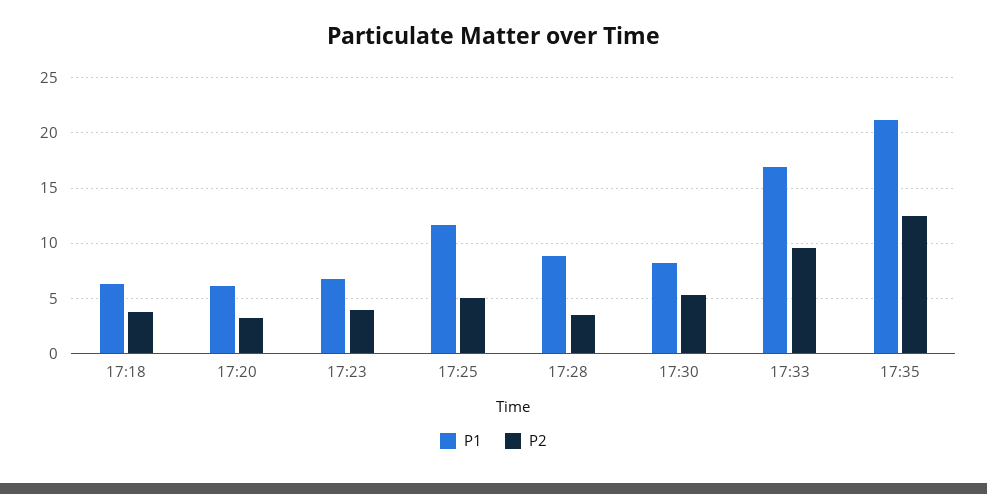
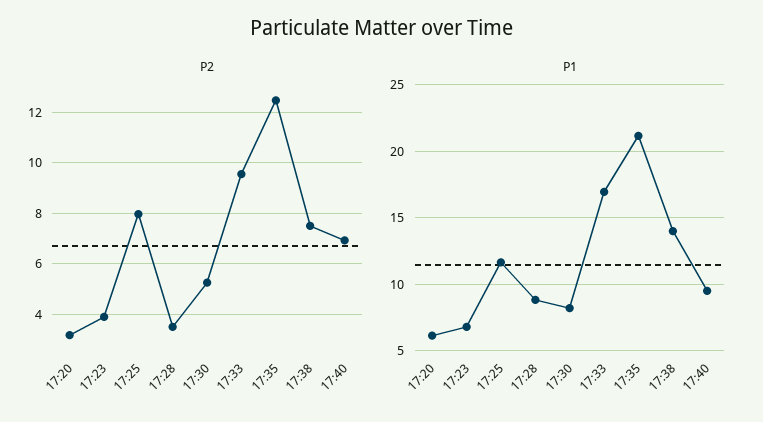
P1, 17:18: 6 -> none
P2, 17:18: 4 -> none
P2, 17:25: 5 -> 8
P2, 17:38: none -> 7.5
P2, 17:40: none -> 7
P1, 17:38: none -> 14
P1, 17:40: none -> 9.5

